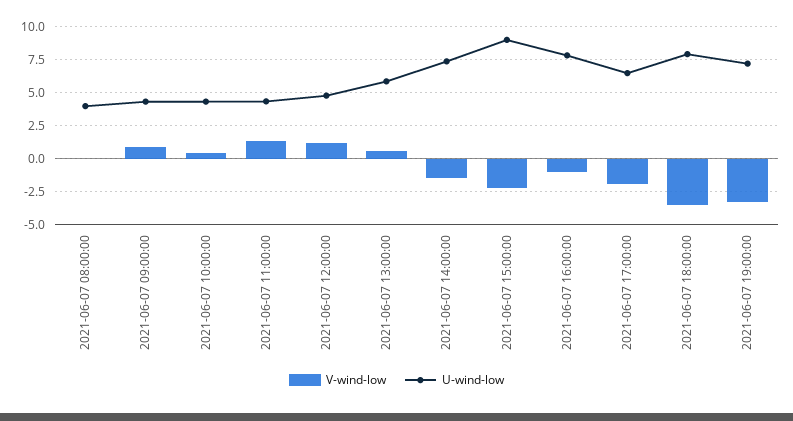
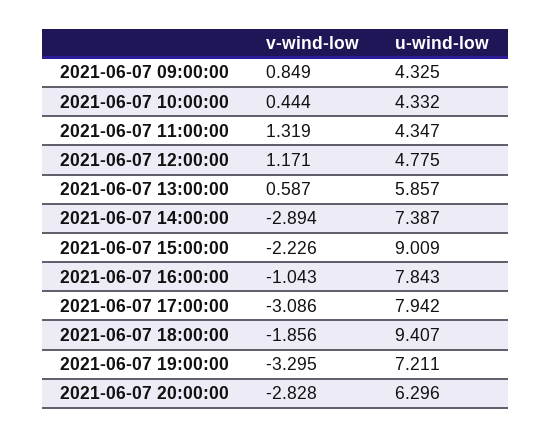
V-wind-low, 2021-06-07 08:00:00: 0 -> none
U-wind-low, 2021-06-07 08:00:00: 4 -> none
V-wind-low, 2021-06-07 14:00:00: -1.5 -> -2.894
V-wind-low, 2021-06-07 17:00:00: -2 -> -3.086
U-wind-low, 2021-06-07 17:00:00: 6.5 -> 7.942
V-wind-low, 2021-06-07 18:00:00: -3.5 -> -1.856
U-wind-low, 2021-06-07 18:00:00: 8 -> 9.407
V-wind-low, 2021-06-07 20:00:00: none -> -2.828
U-wind-low, 2021-06-07 20:00:00: none -> 6.296

